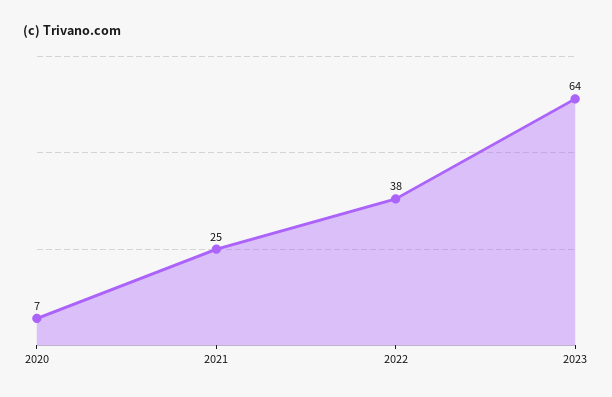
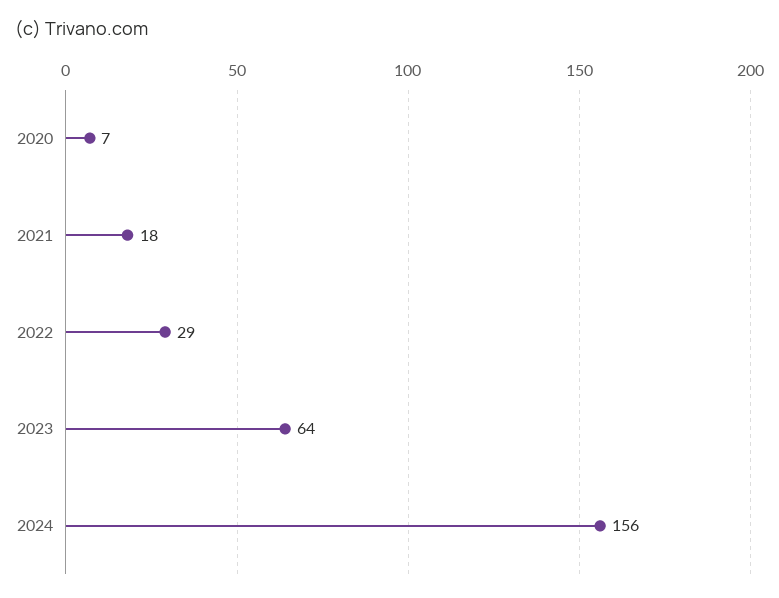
2021: 25 -> 18
2022: 38 -> 29
2024: none -> 156

